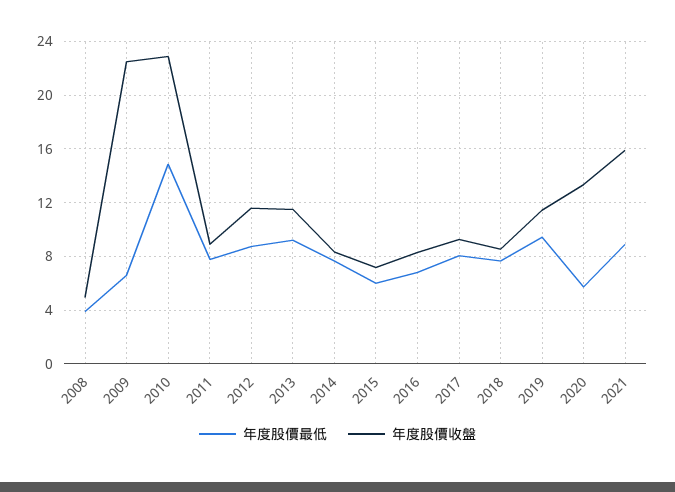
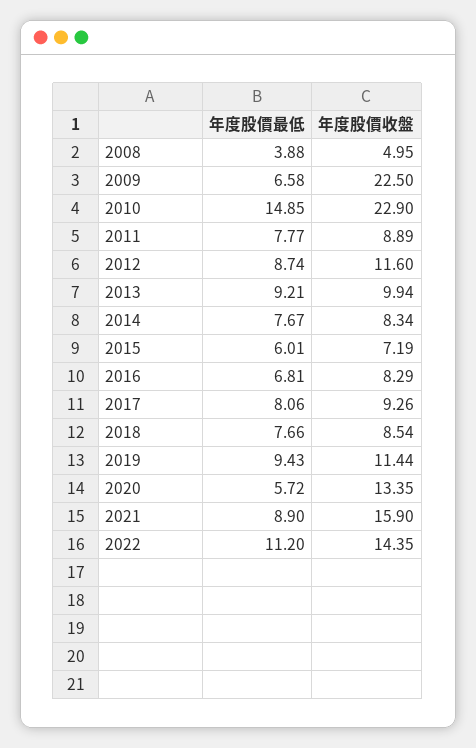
年度股價收盤, 2013: 11.5 -> 9.94
年度股價最低, 2022: none -> 11.2
年度股價收盤, 2022: none -> 14.35

